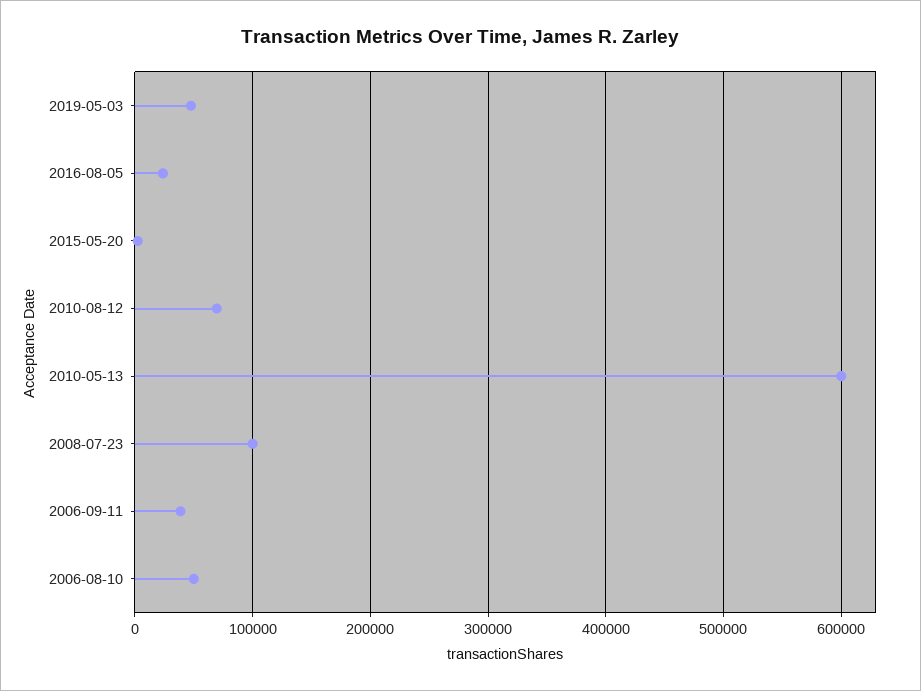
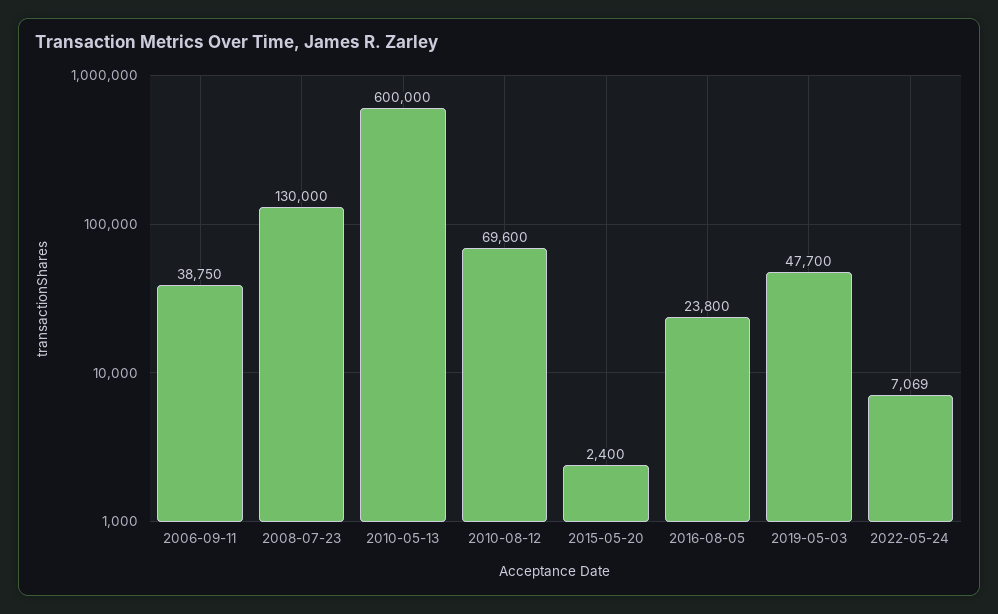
2008-07-23: 100000 -> 130000
2006-08-10: 50000 -> none
2022-05-24: none -> 7069

